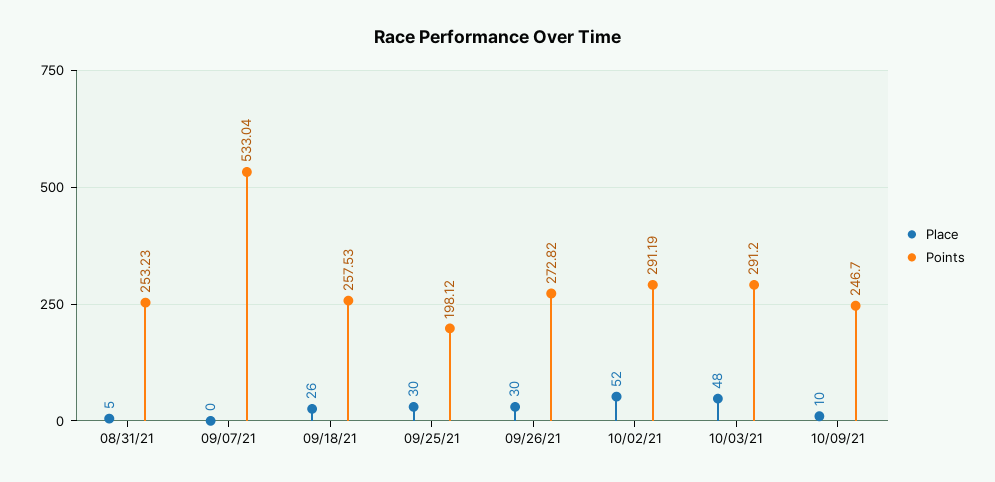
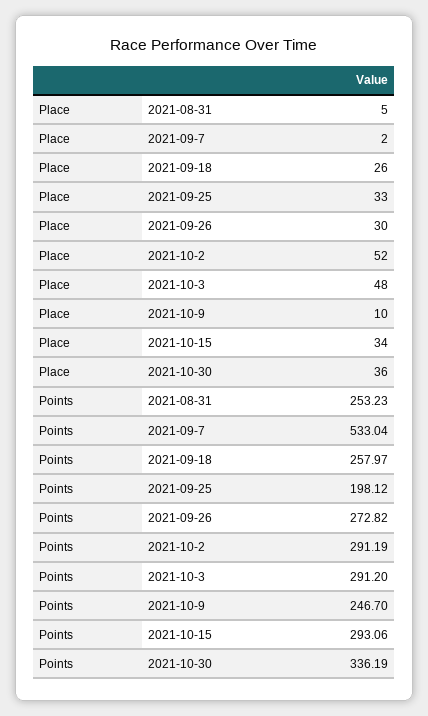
Place, 09/07/21: 0 -> 2
Points, 09/18/21: 257.53 -> 257.97
Place, 09/25/21: 30 -> 33
Place, 2021-10-15: none -> 34
Place, 2021-10-30: none -> 36
Points, 2021-10-15: none -> 293.06
Points, 2021-10-30: none -> 336.19

